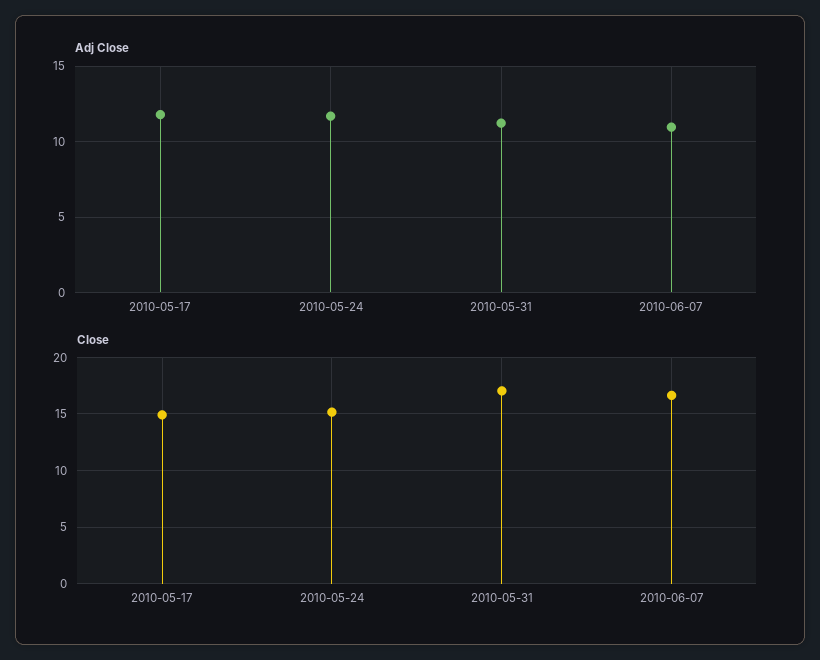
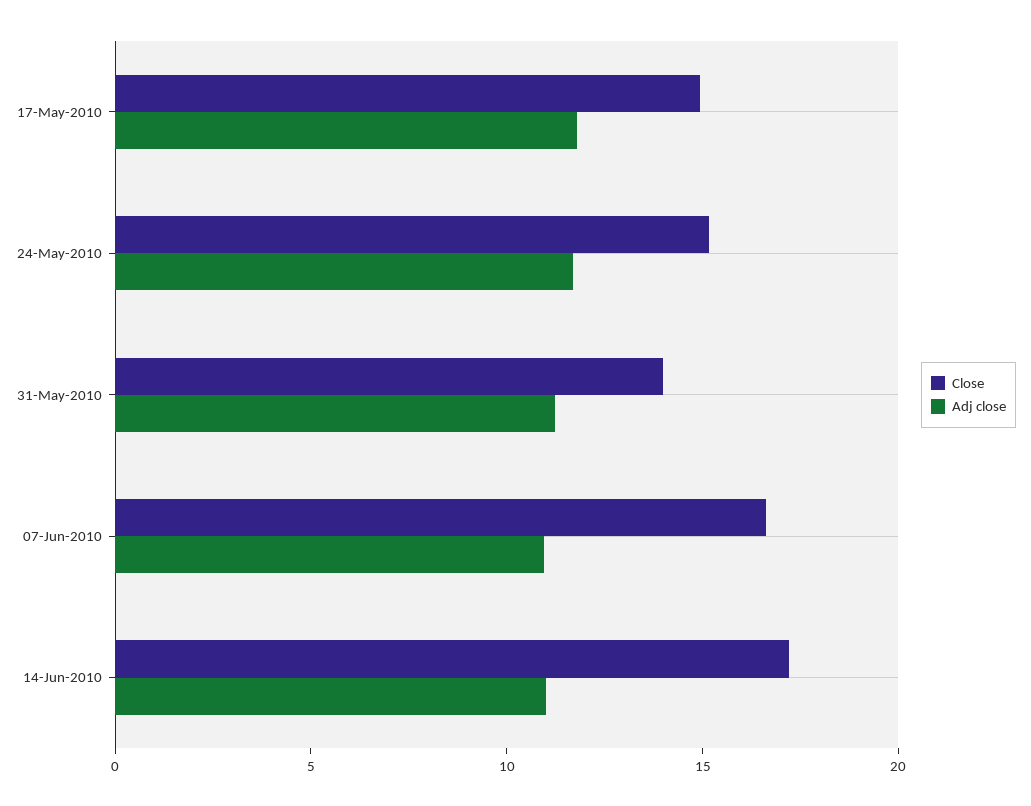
Close, 2010-05-31: 17 -> 14
Close, 14-Jun-2010: none -> 17
Adj Close, 14-Jun-2010: none -> 11

